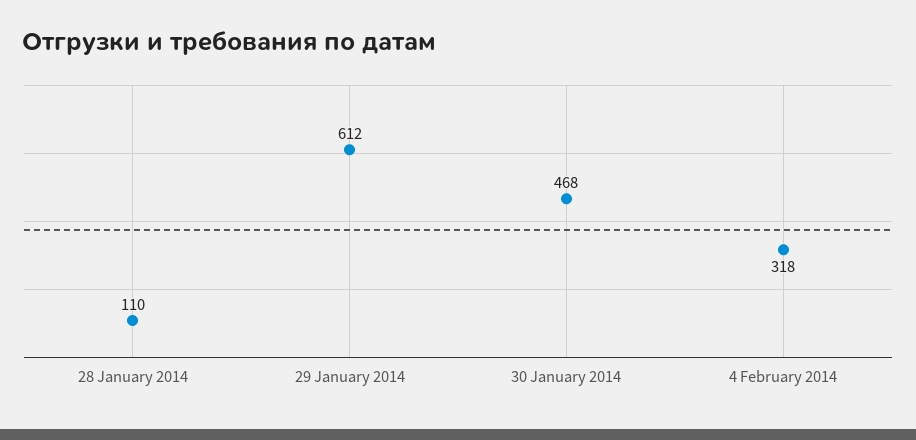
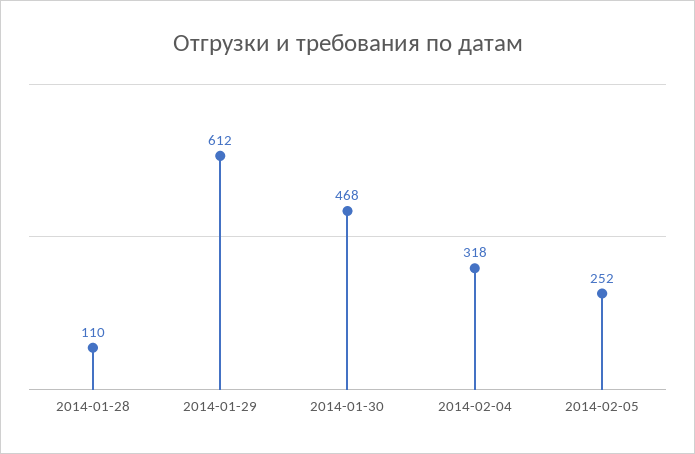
2014-02-05: none -> 252

